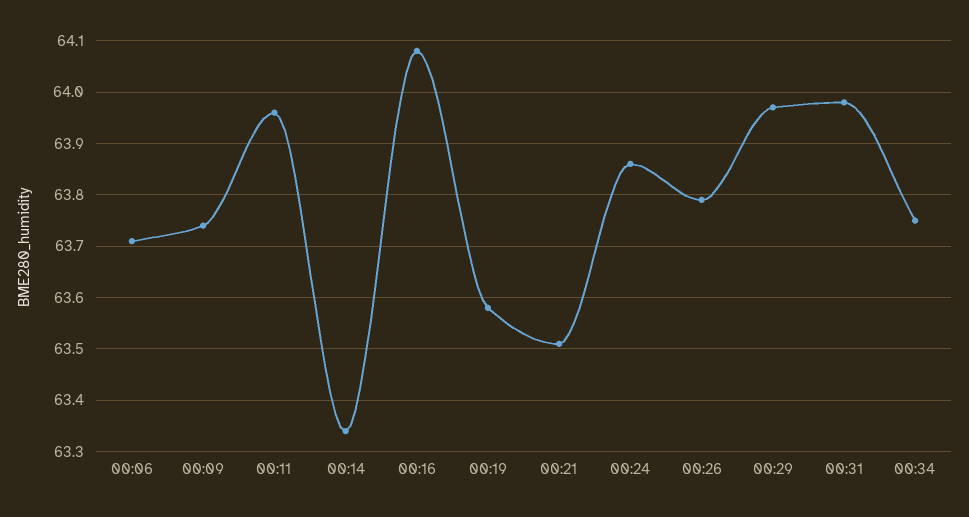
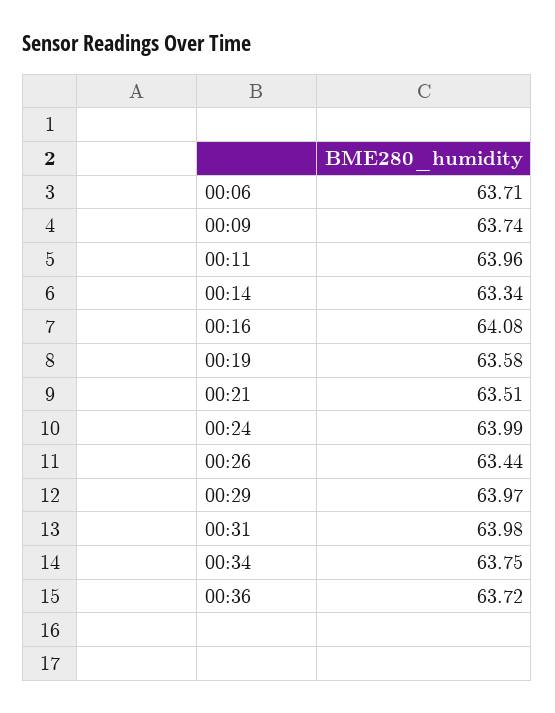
00:24: 63.85 -> 63.99
00:26: 63.8 -> 63.44
00:36: none -> 63.72

